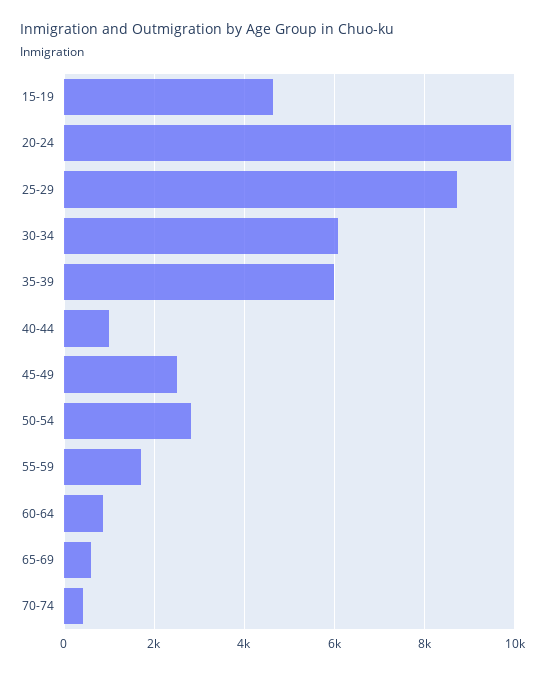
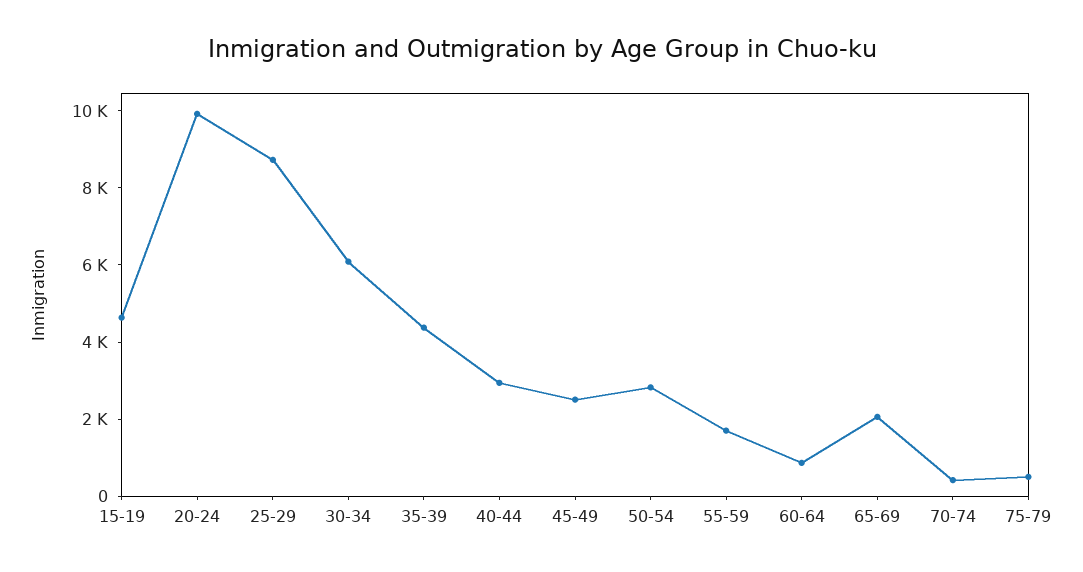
35-39: 6000 -> 4500
40-44: 1000 -> 3000
65-69: 600 -> 2000
75-79: none -> 500

